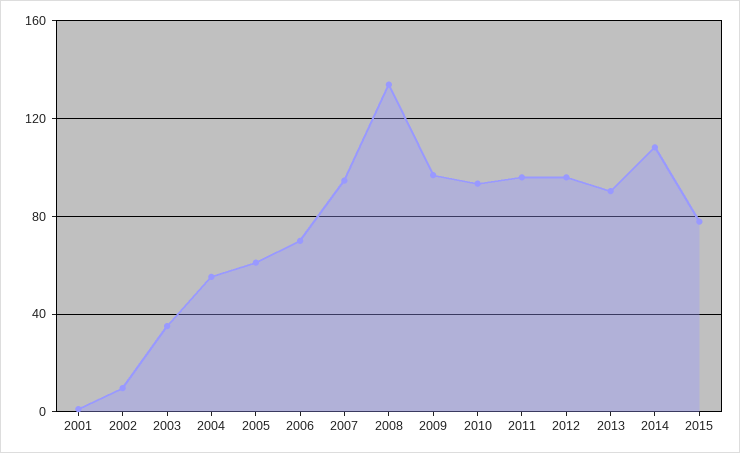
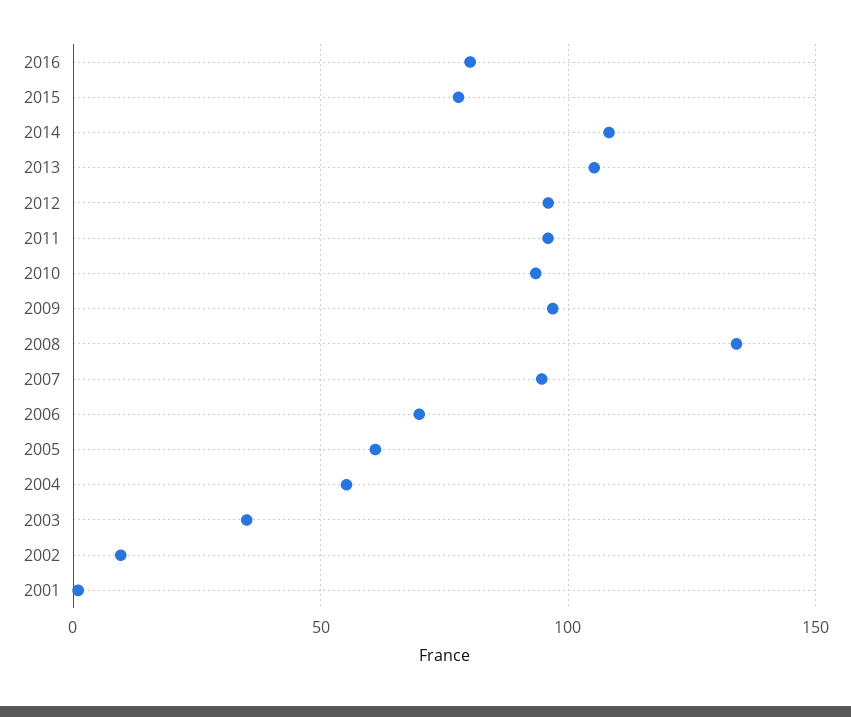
2013: 90 -> 105
2016: none -> 80

